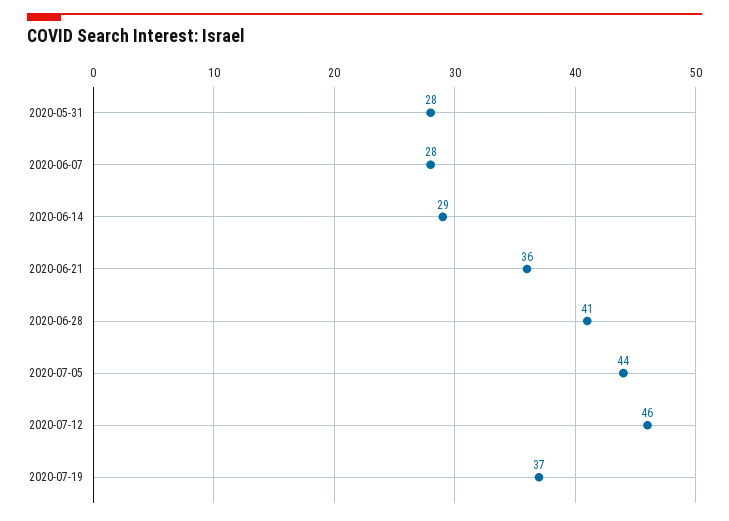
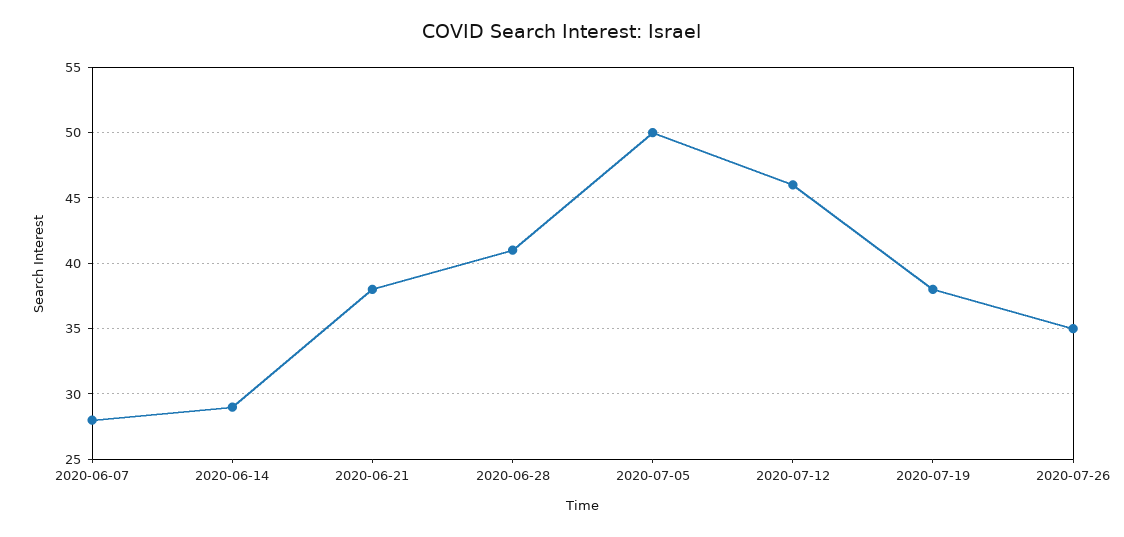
2020-05-31: 28 -> none
2020-06-21: 36 -> 38
2020-07-05: 44 -> 50
2020-07-19: 37 -> 38
2020-07-26: none -> 35

